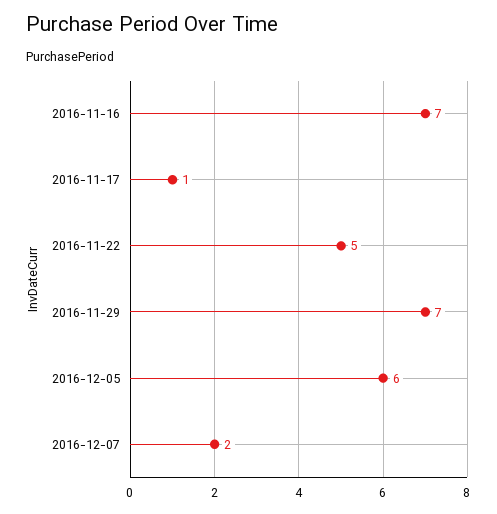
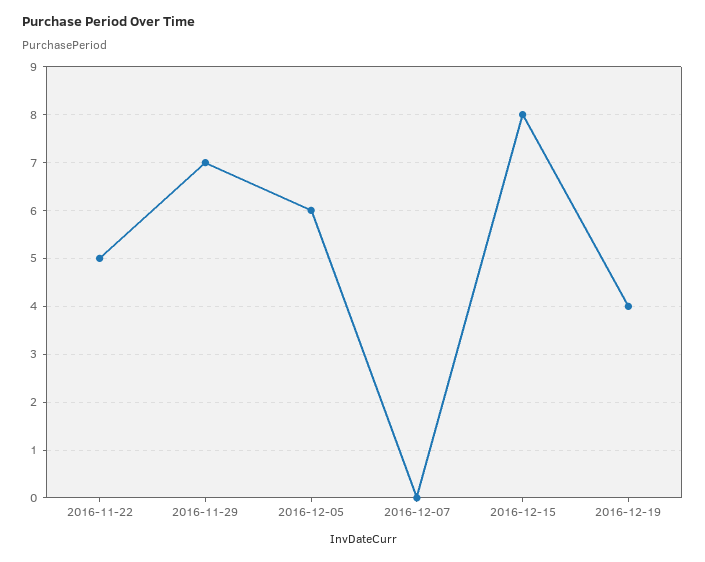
2016-11-16: 7 -> none
2016-11-17: 1 -> none
2016-12-07: 2 -> 0
2016-12-15: none -> 8
2016-12-19: none -> 4

